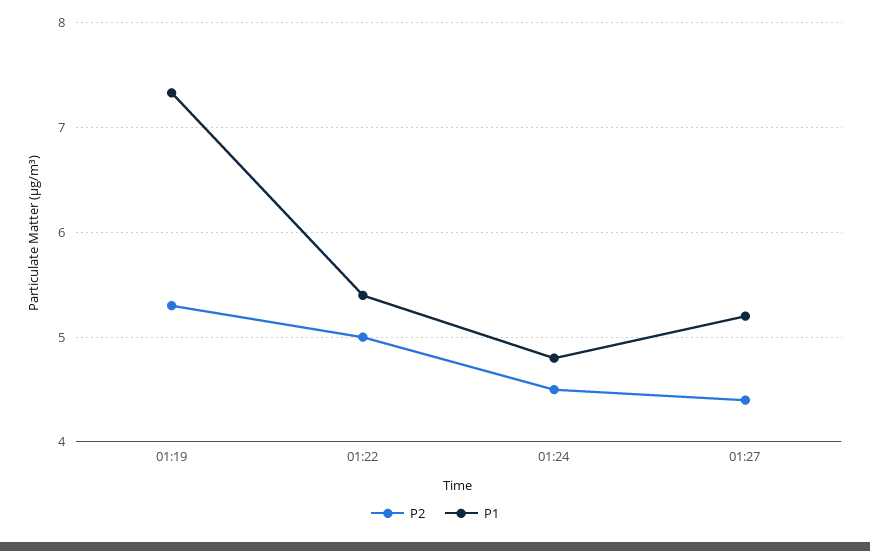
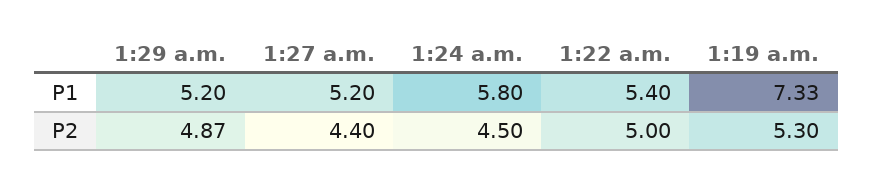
P1, 01:24: 4.8 -> 5.8
P1, 1:29 a.m.: none -> 5.2
P2, 1:29 a.m.: none -> 4.87

